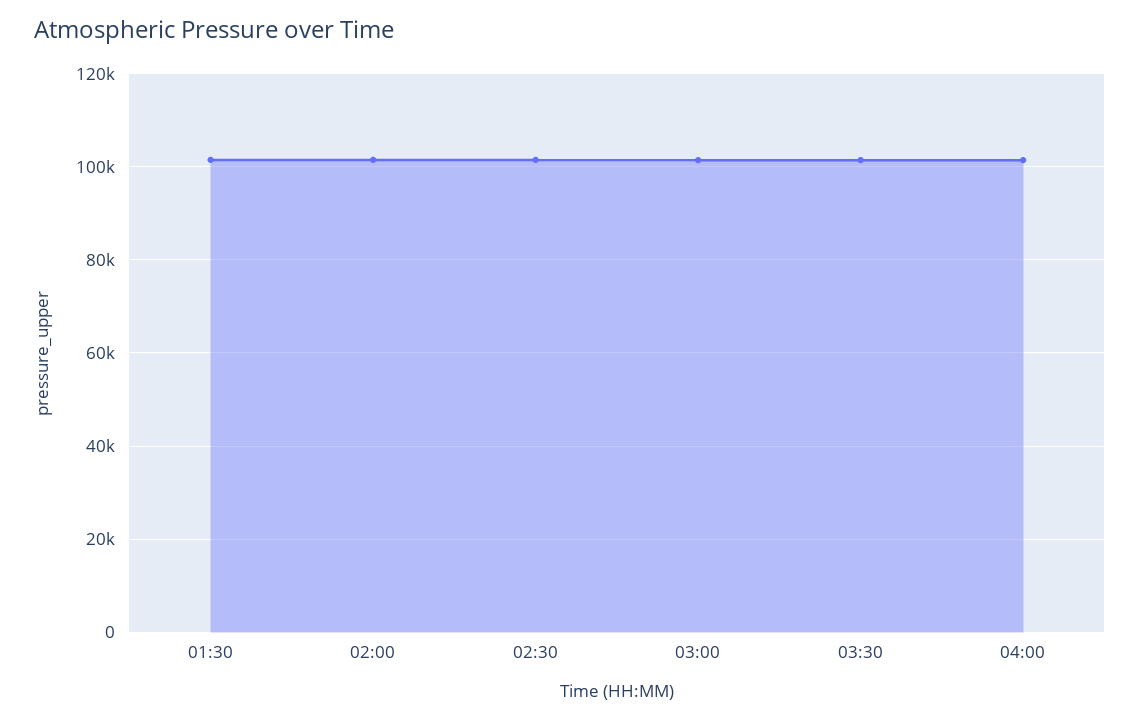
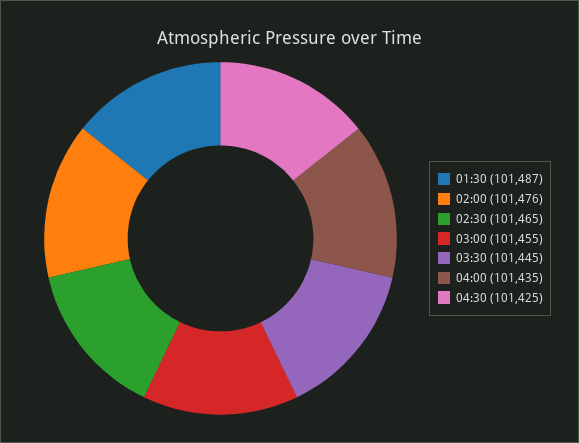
04:30: none -> 101425

